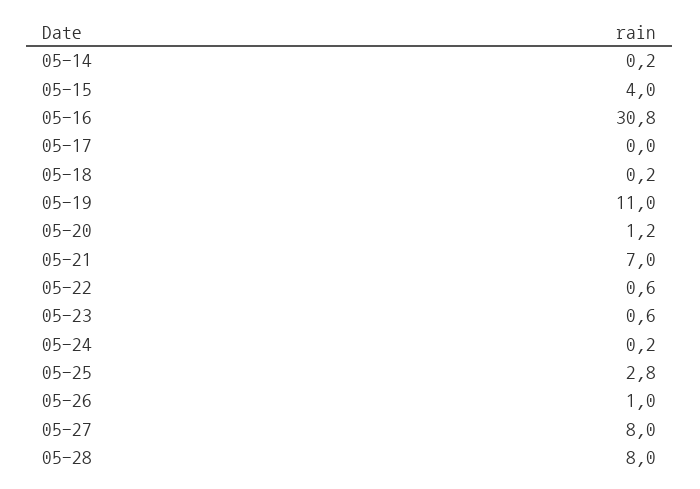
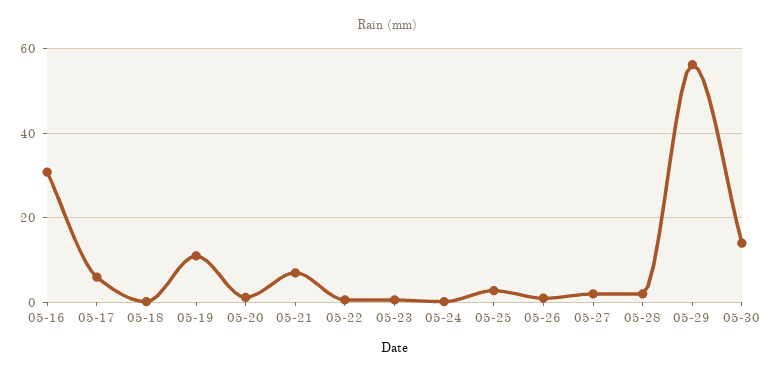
05-14: 0.2 -> none
05-15: 4 -> none
05-17: 0 -> 6
05-27: 8 -> 2
05-28: 8 -> 2
05-29: none -> 56
05-30: none -> 14

